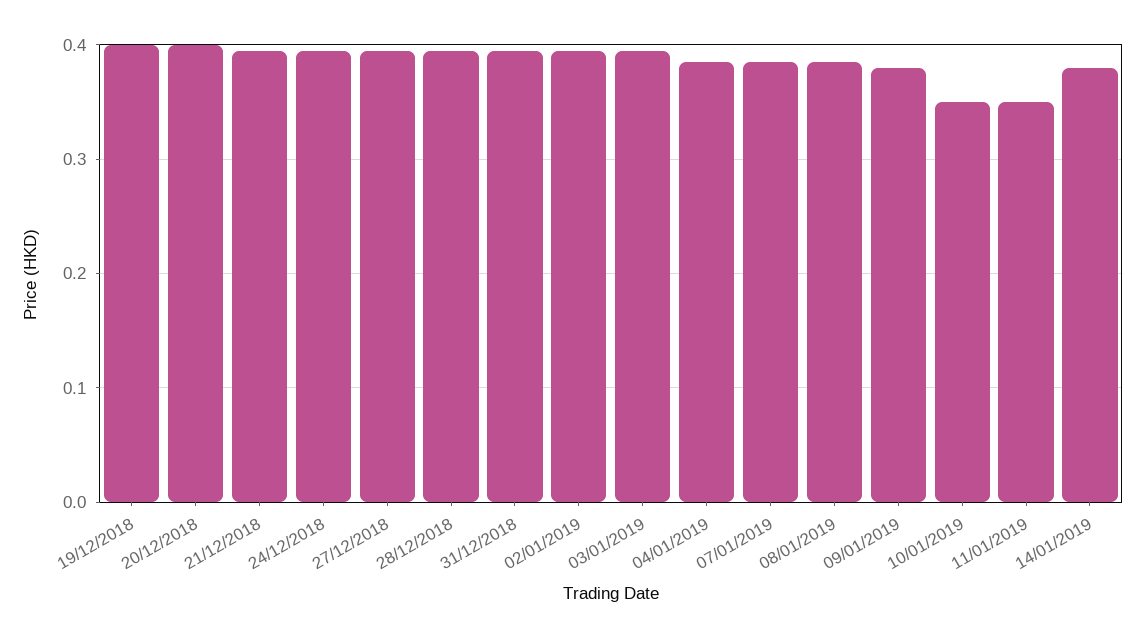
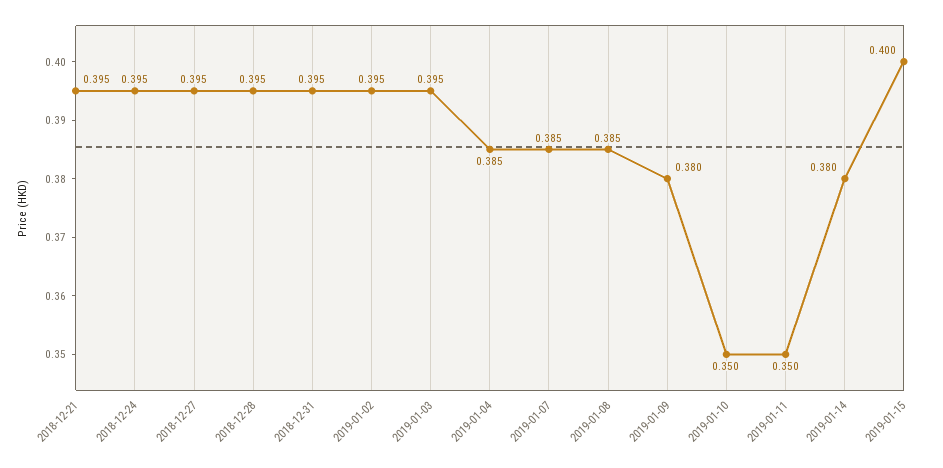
19/12/2018: 0.4 -> none
20/12/2018: 0.4 -> none
2019-01-15: none -> 0.4

